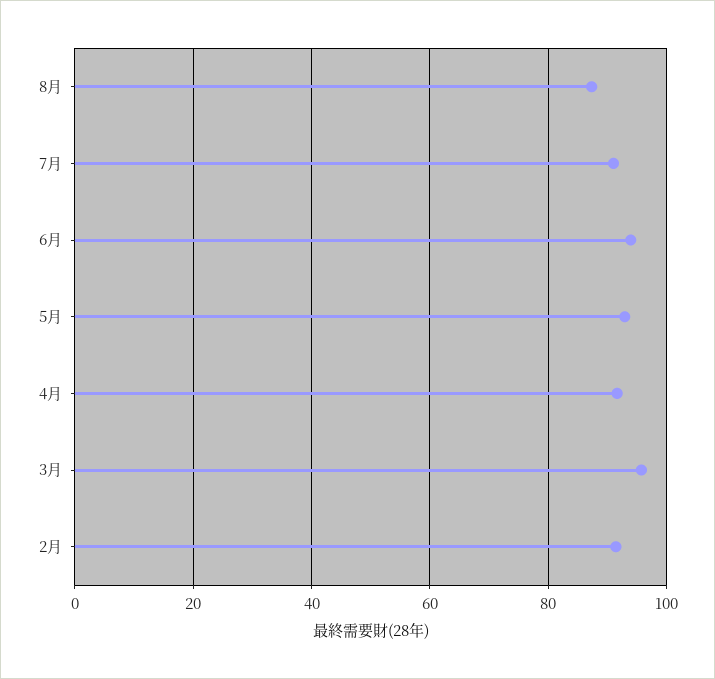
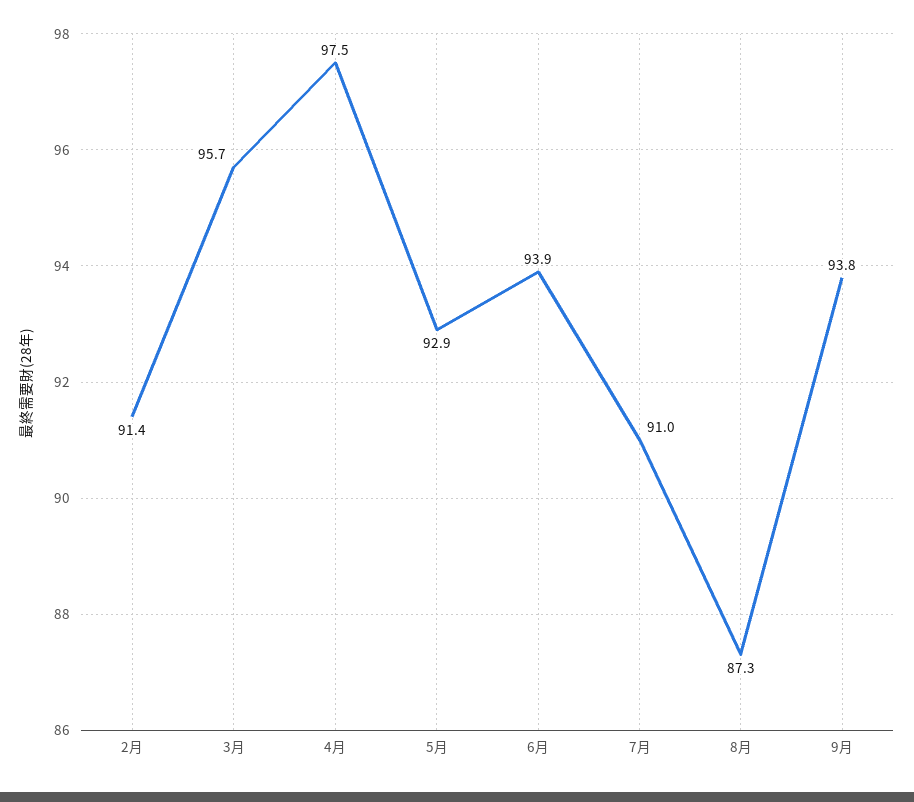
4月: 92 -> 97.5
9月: none -> 93.8

